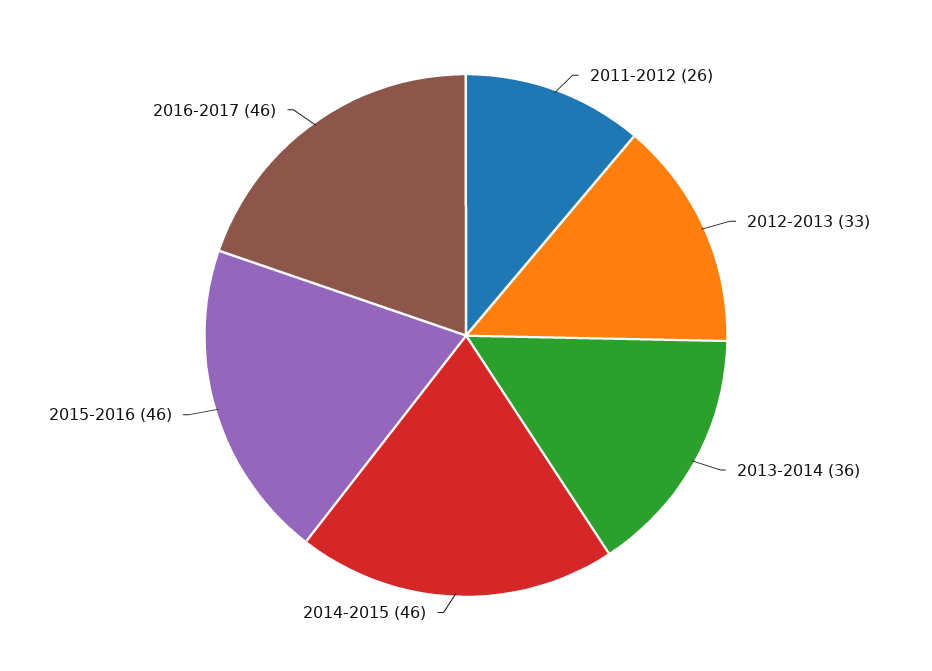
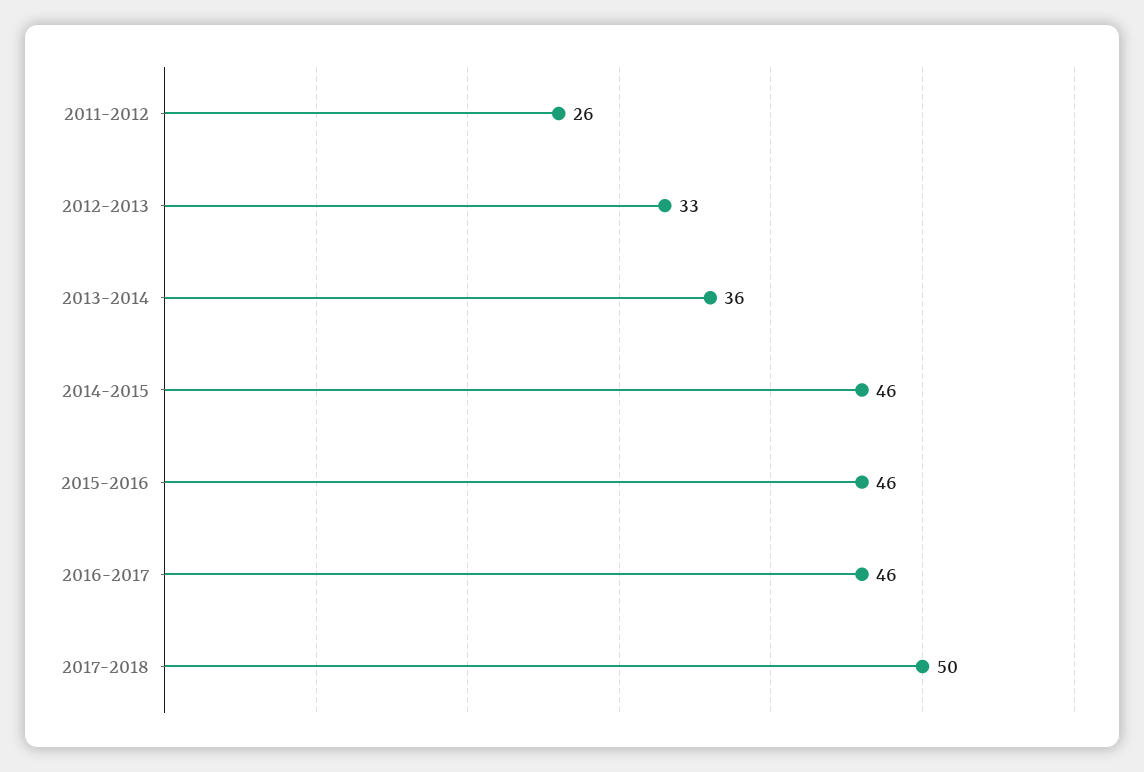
2017-2018: none -> 50

